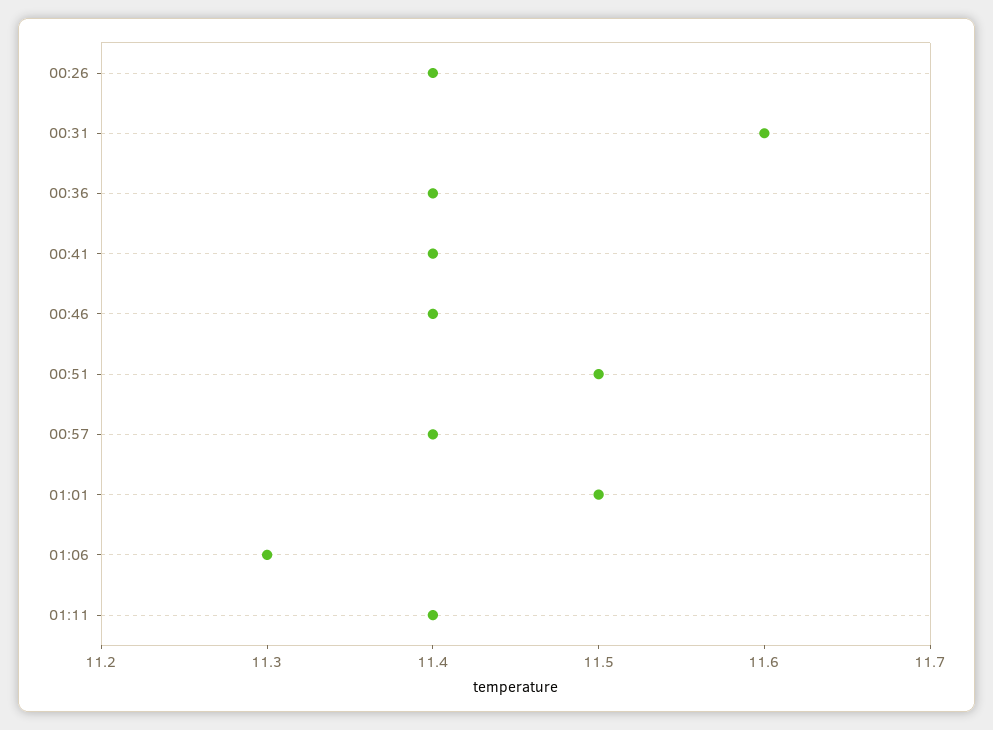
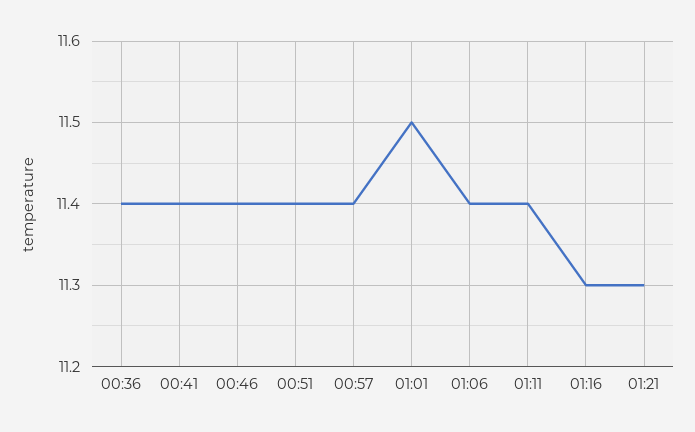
00:26: 11.4 -> none
00:31: 11.6 -> none
00:51: 11.5 -> 11.4
01:06: 11.3 -> 11.4
01:16: none -> 11.3
01:21: none -> 11.3

